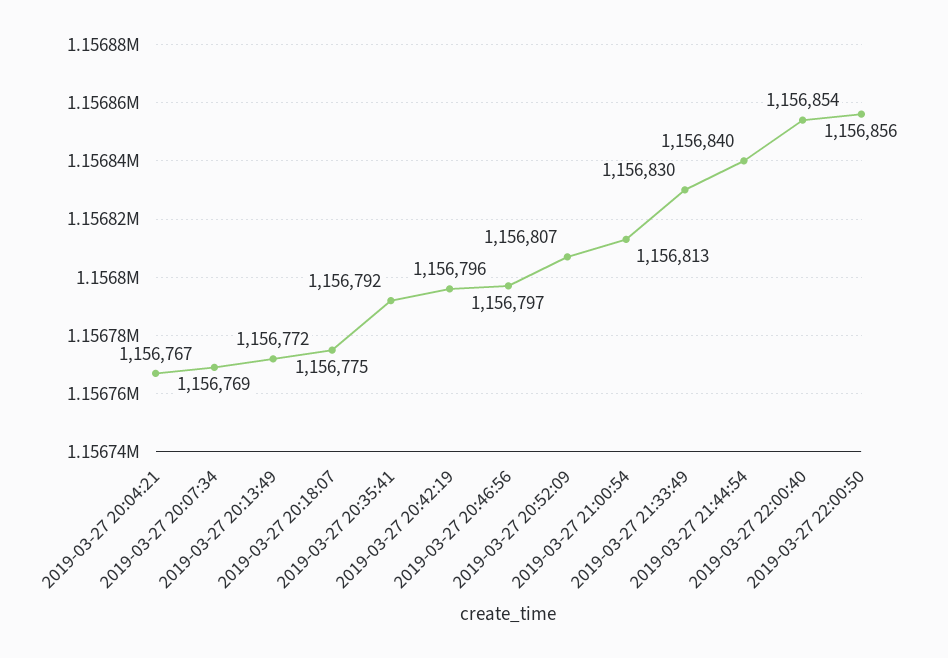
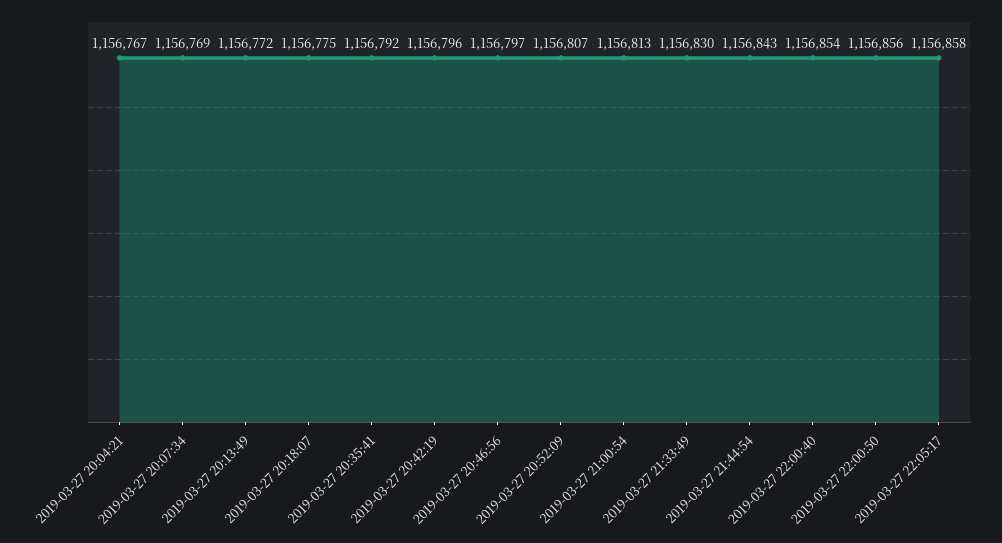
2019-03-27 21:44:54: 1156840 -> 1156843
2019-03-27 22:05:17: none -> 1156858

